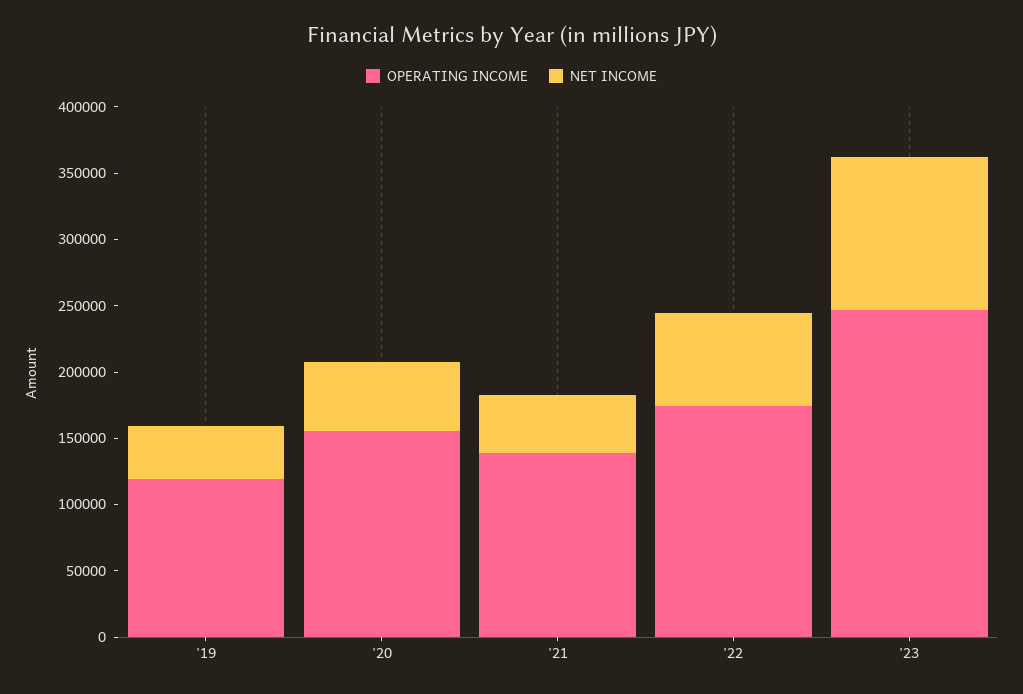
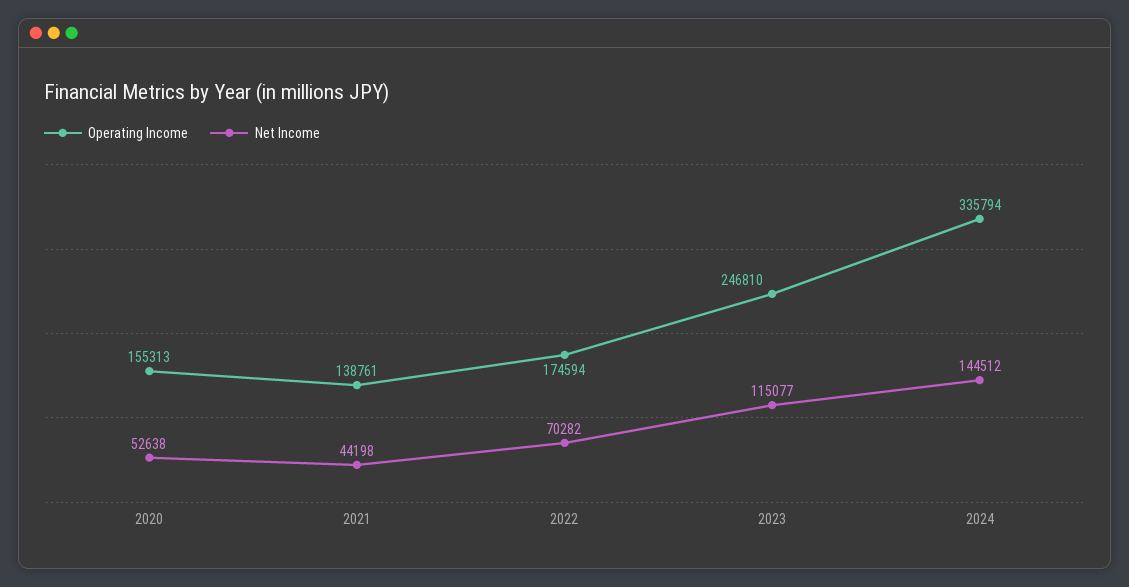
OPERATING INCOME, '19: 120000 -> none
NET INCOME, '19: 40000 -> none
OPERATING INCOME, 2024: none -> 335794
NET INCOME, 2024: none -> 144512

